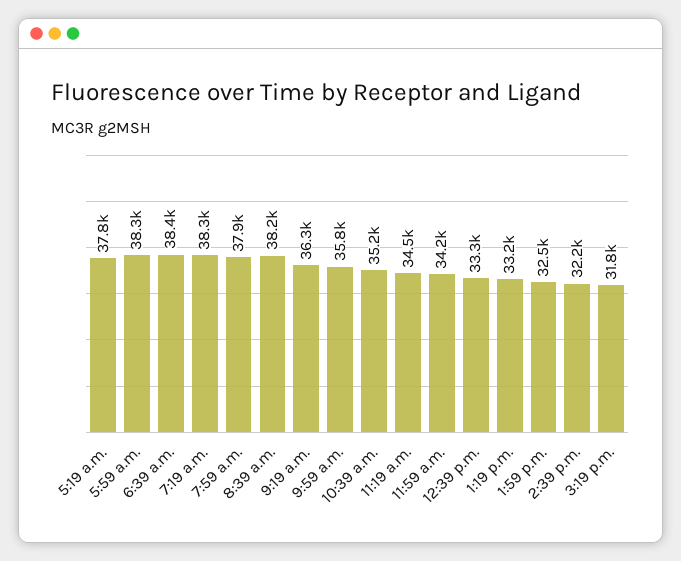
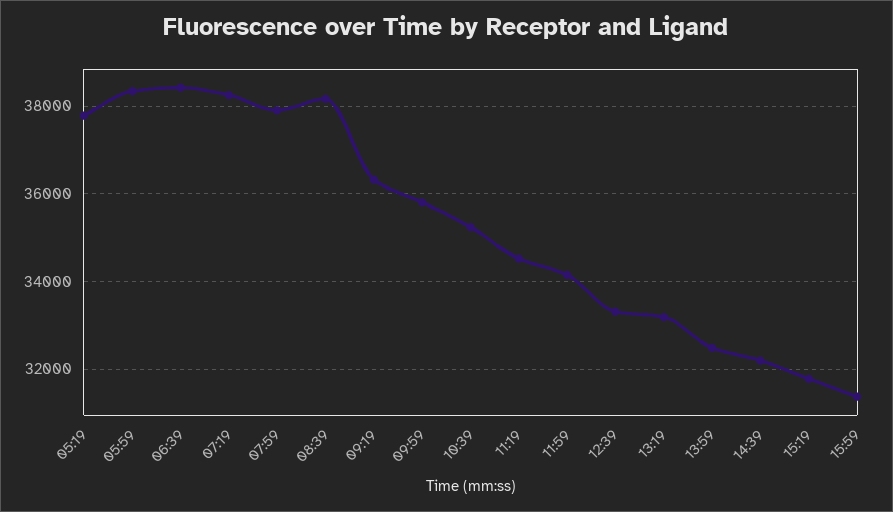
15:59: none -> 31400

